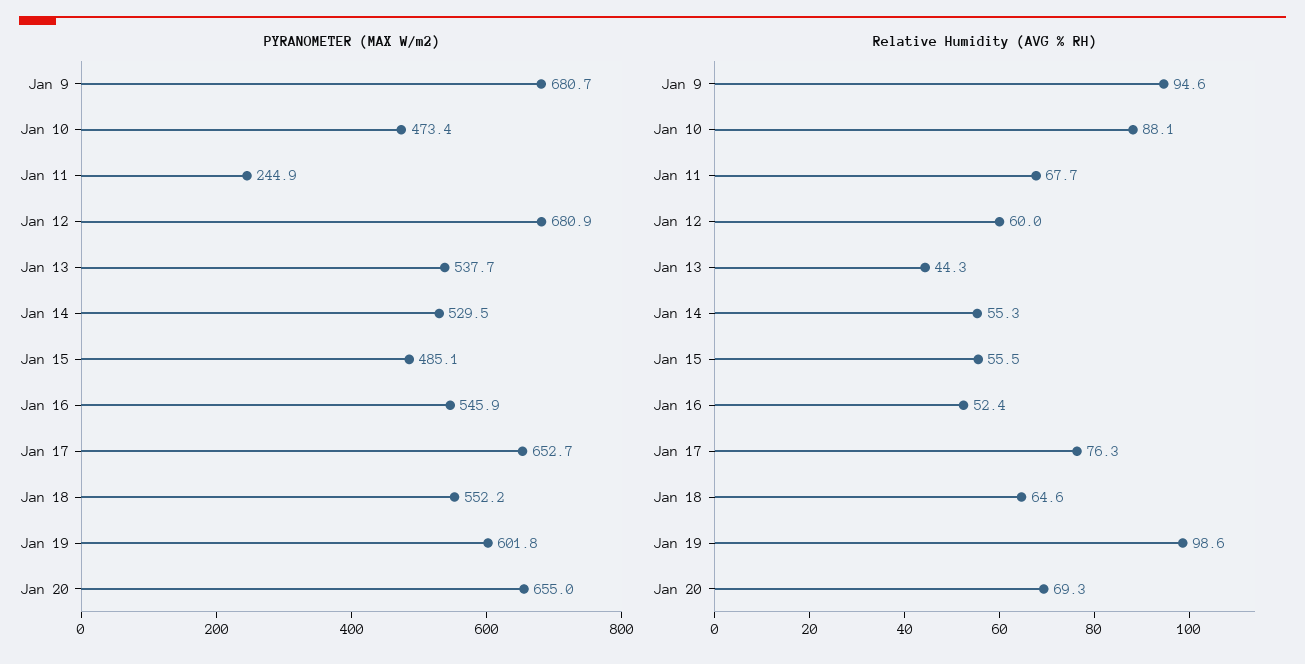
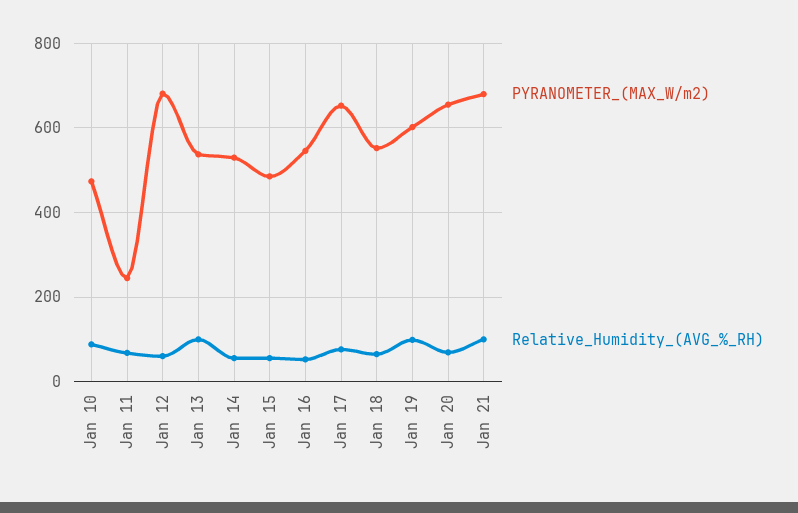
PYRANOMETER (MAX W/m2), Jan 9: 680.7 -> none
Relative Humidity (AVG % RH), Jan 9: 94.6 -> none
Relative Humidity (AVG % RH), Jan 13: 44.3 -> 100
PYRANOMETER (MAX W/m2), Jan 21: none -> 680
Relative Humidity (AVG % RH), Jan 21: none -> 100

